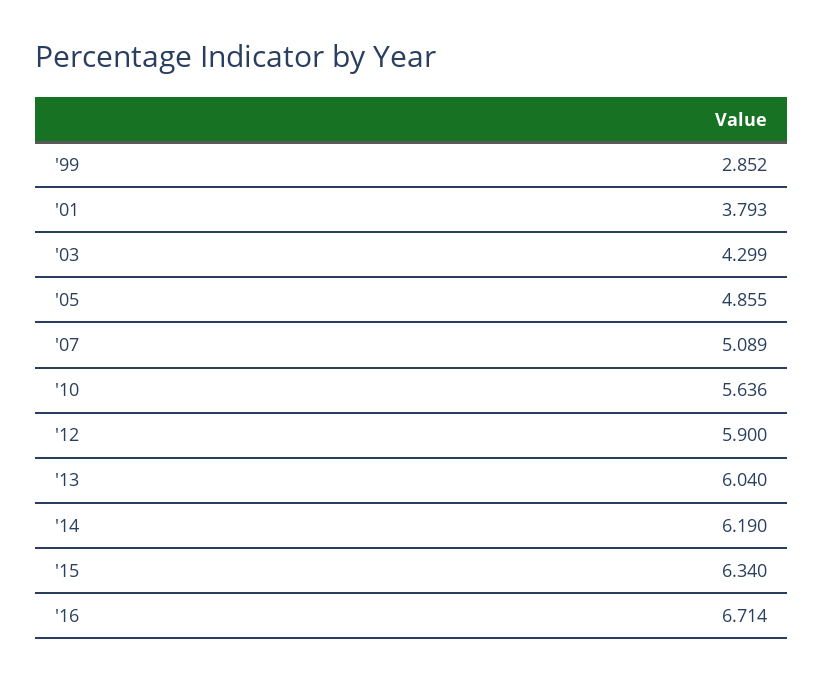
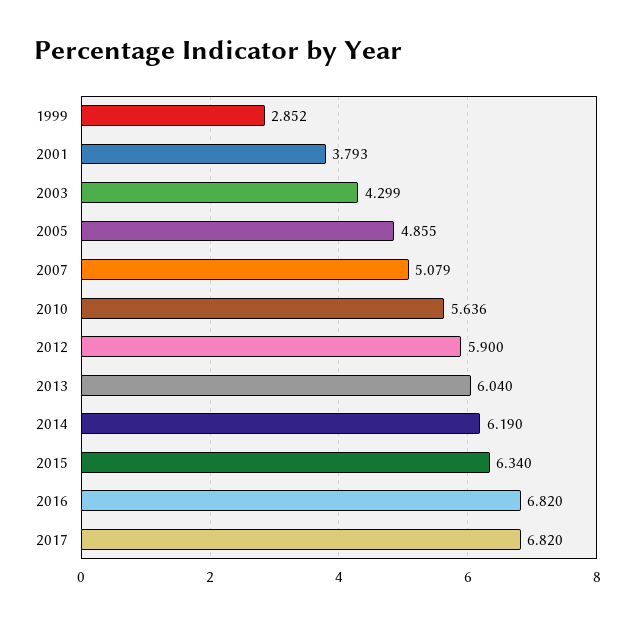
'07: 5.089 -> 5.079
'16: 6.714 -> 6.82
2017: none -> 6.82

